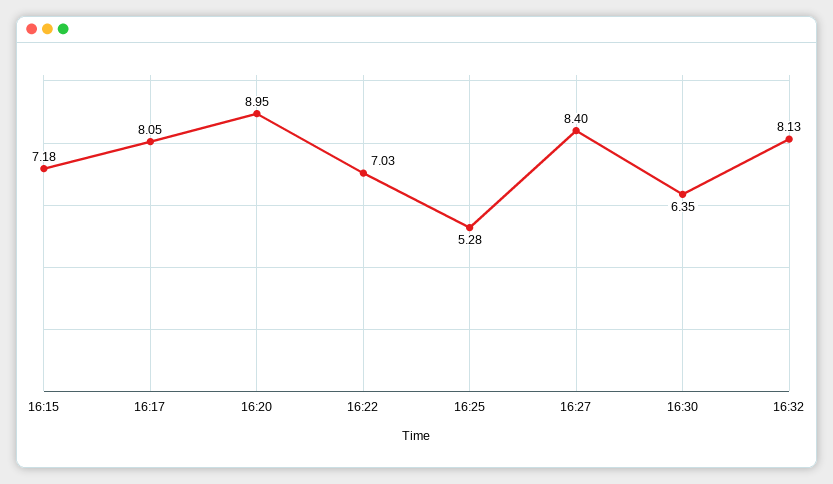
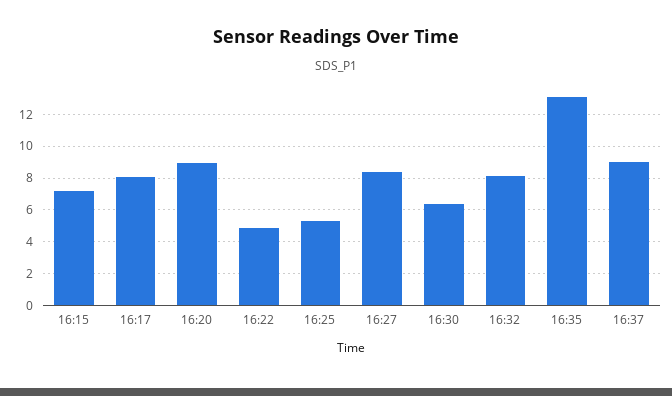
16:22: 7.03 -> 5
16:35: none -> 13
16:37: none -> 9

